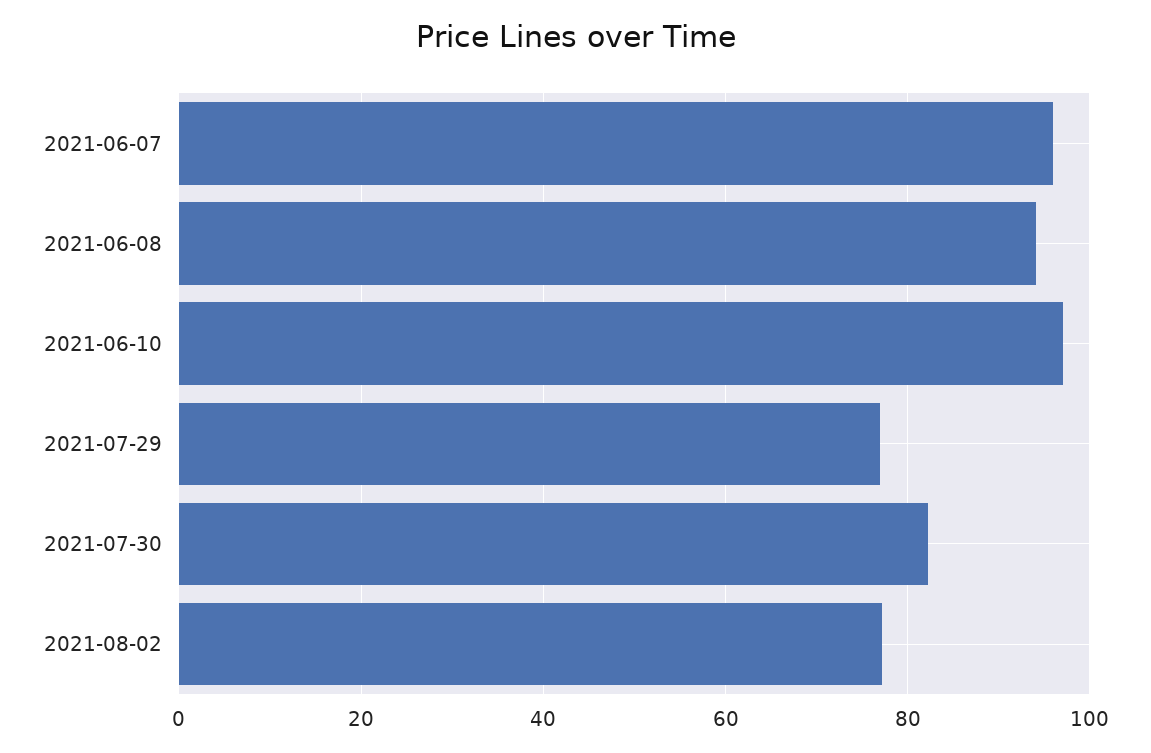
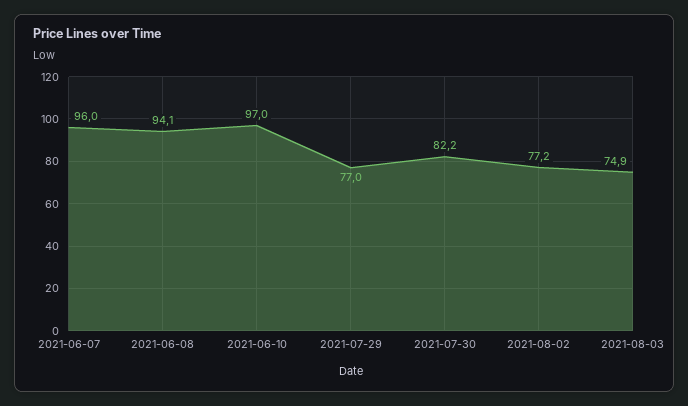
2021-08-03: none -> 74.9

